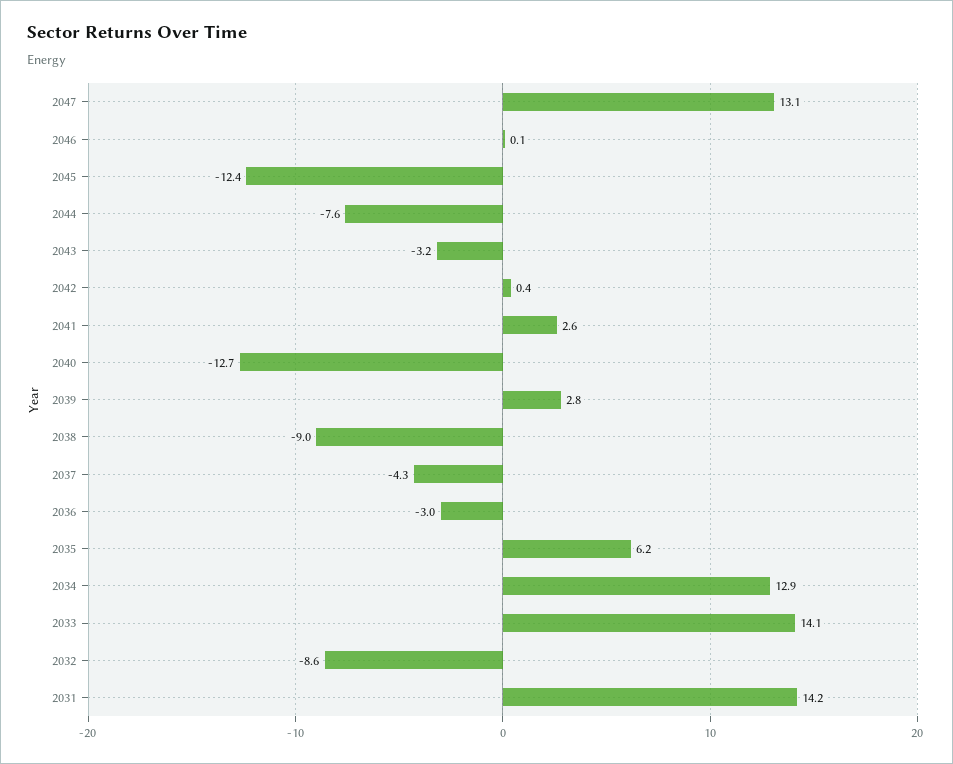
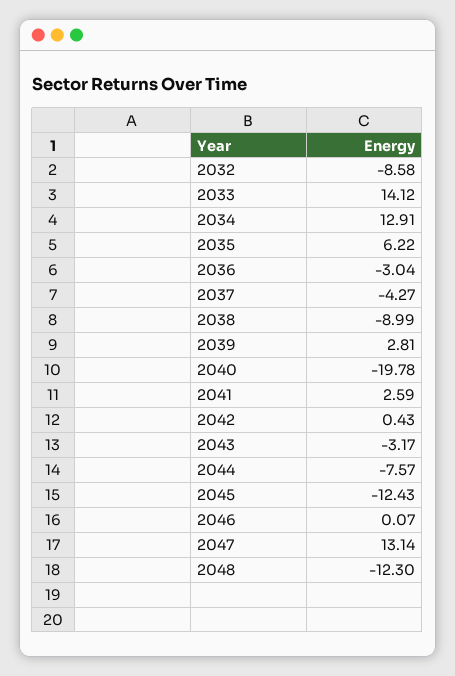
2040: -12.7 -> -19.78
2031: 14.2 -> none
2048: none -> -12.3

